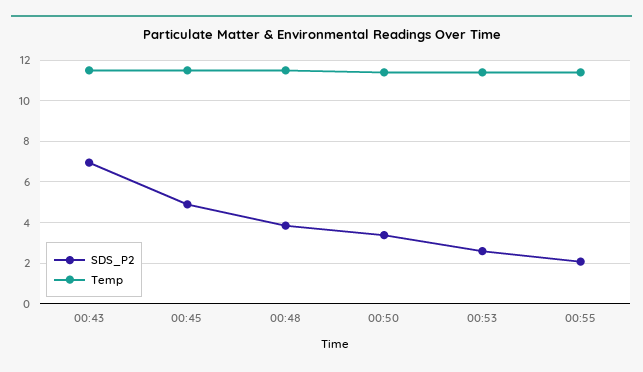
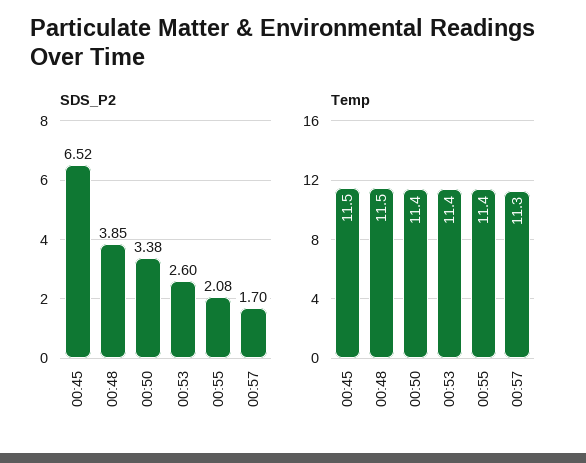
SDS_P2, 00:43: 7 -> none
Temp, 00:43: 11.5 -> none
SDS_P2, 00:45: 5 -> 6.52
SDS_P2, 00:57: none -> 1.7
Temp, 00:57: none -> 11.3

